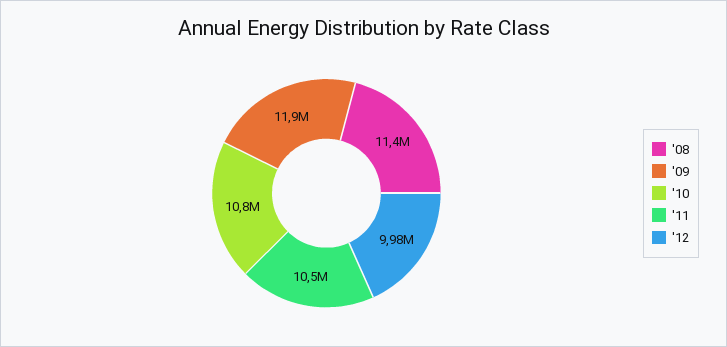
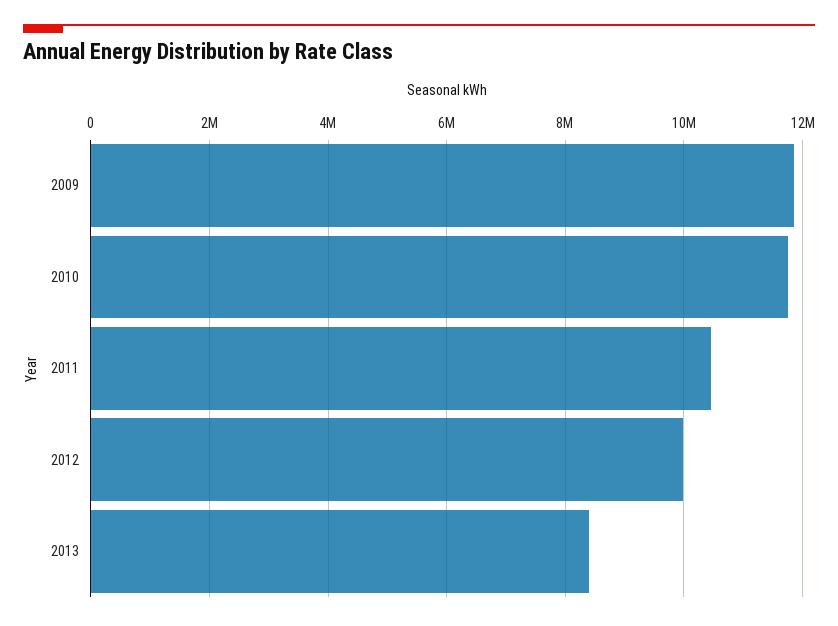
'08: 11400000 -> none
'10: 10800000 -> 11800000
2013: none -> 8400000

